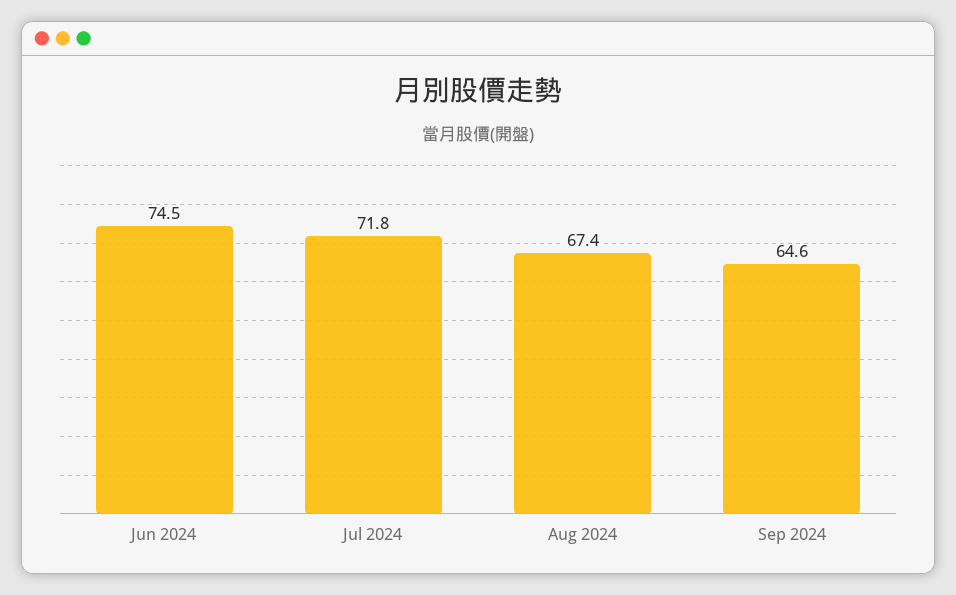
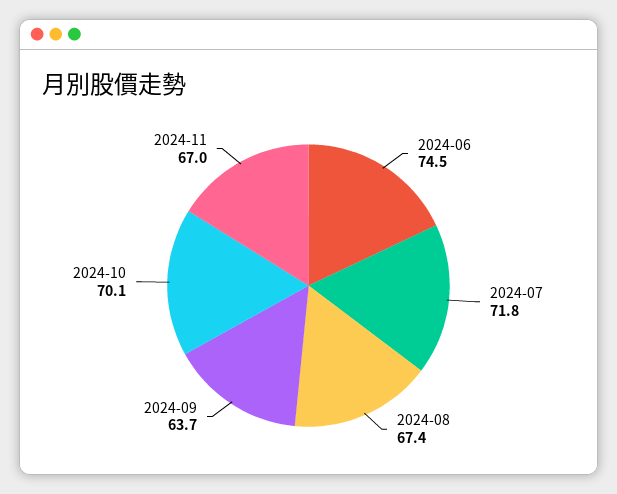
Sep 2024: 64.6 -> 63.7
2024-10: none -> 70.1
2024-11: none -> 67

